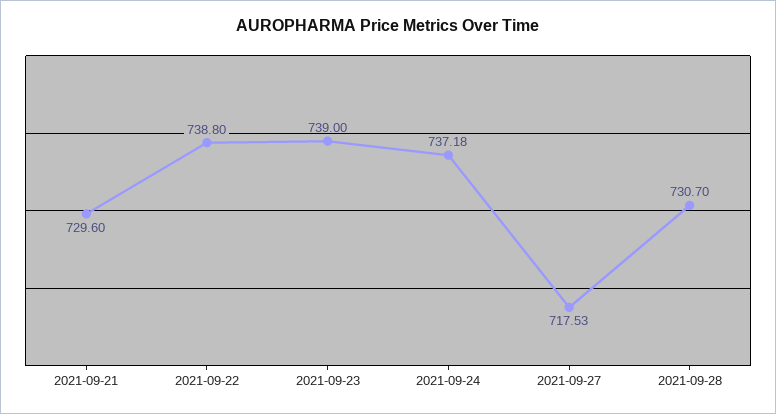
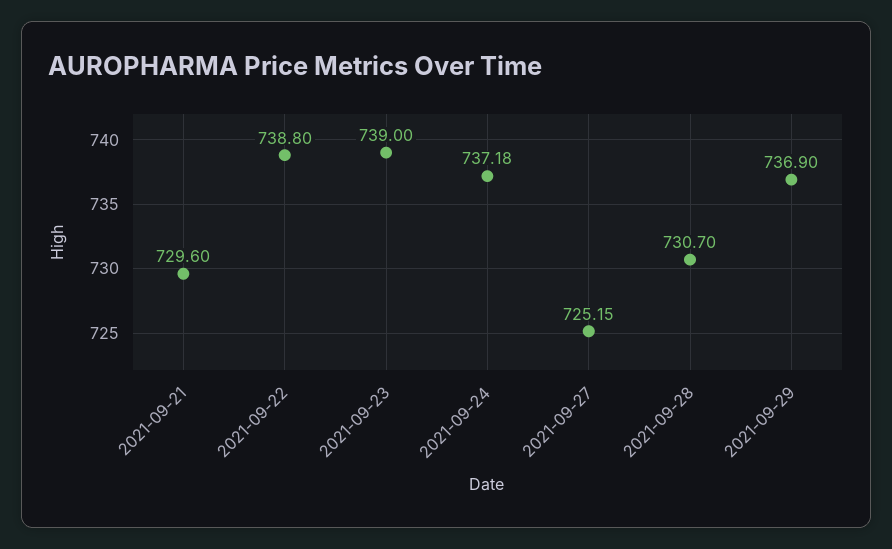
2021-09-27: 717.53 -> 725.15
2021-09-29: none -> 736.9

